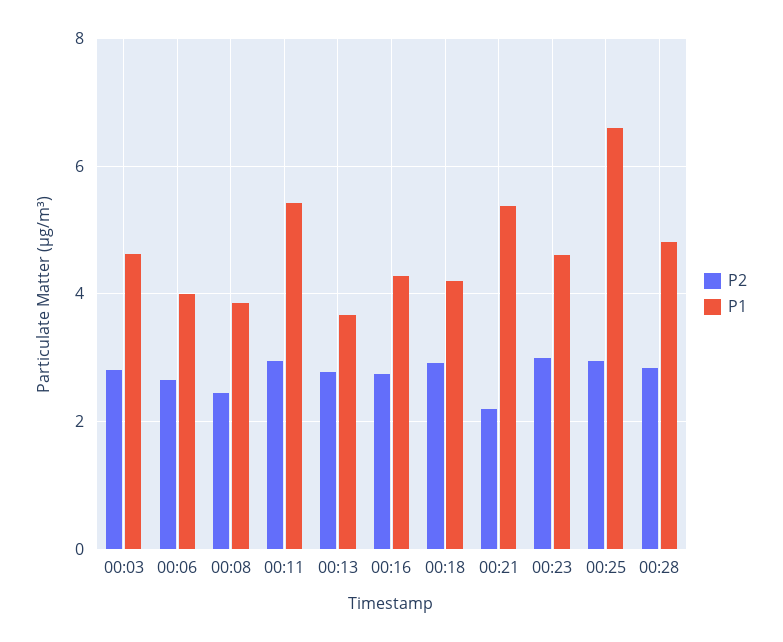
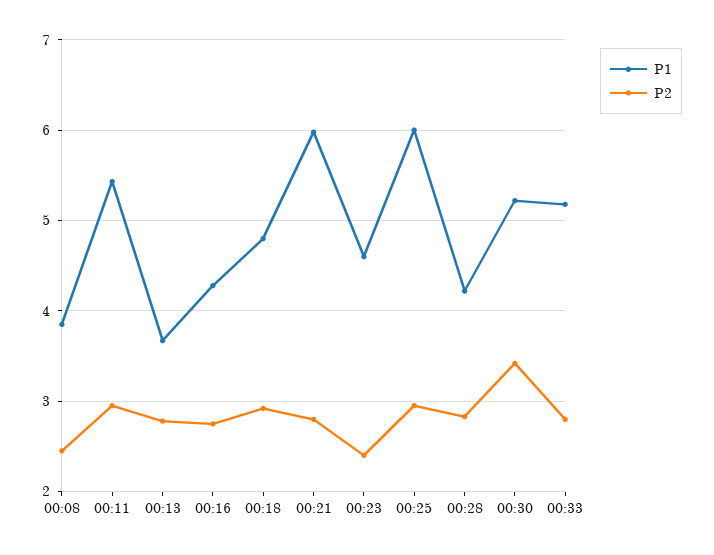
P2, 00:03: 2.8 -> none
P1, 00:03: 4.6 -> none
P2, 00:06: 2.6 -> none
P1, 00:06: 4 -> none
P1, 00:18: 4.2 -> 4.8
P2, 00:21: 2.2 -> 2.8
P1, 00:21: 5.4 -> 6
P2, 00:23: 3 -> 2.4
P1, 00:25: 6.6 -> 6
P1, 00:28: 4.8 -> 4.2
P1, 00:30: none -> 5.2
P2, 00:30: none -> 3.4
P1, 00:33: none -> 5.2
P2, 00:33: none -> 2.8

